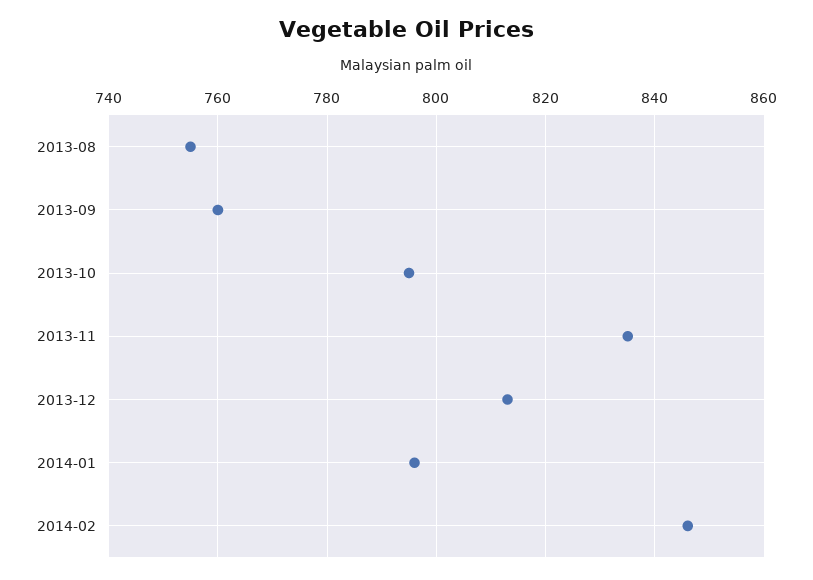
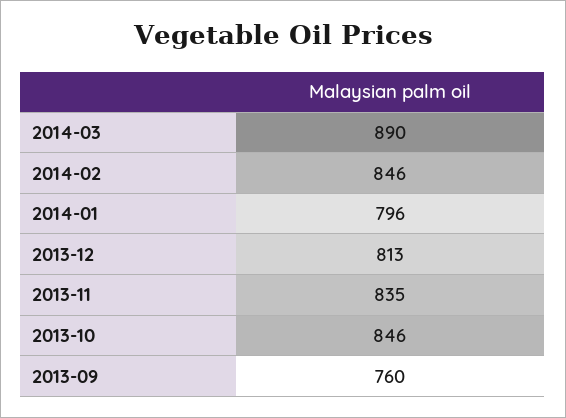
2013-08: 755 -> none
2013-10: 795 -> 846
2014-03: none -> 890

